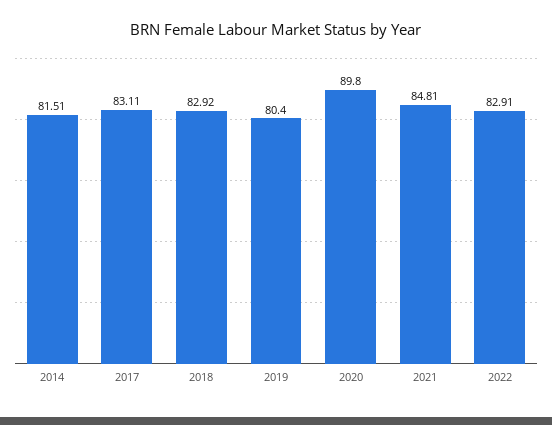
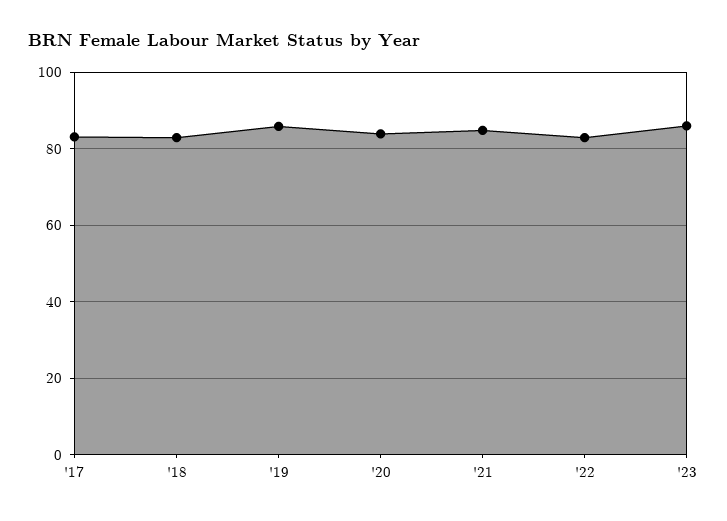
2014: 81.51 -> none
2019: 80.4 -> 86
2020: 89.8 -> 84
'23: none -> 86

